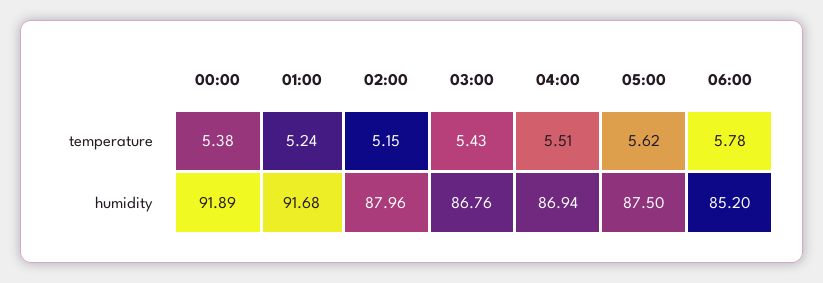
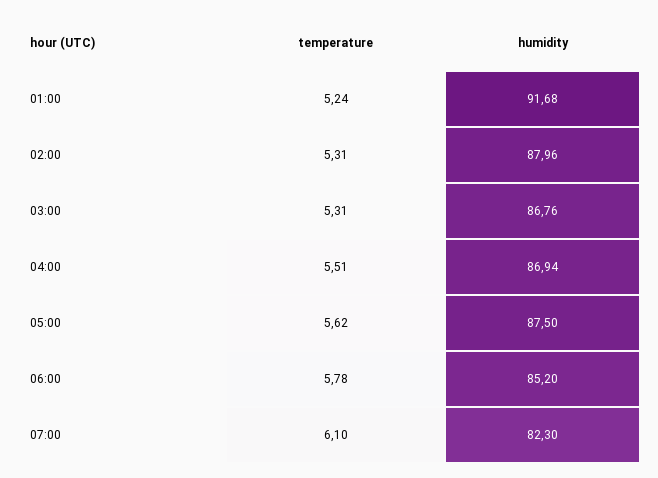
00:00, temperature: 5.38 -> none
02:00, temperature: 5.15 -> 5.31
03:00, temperature: 5.43 -> 5.31
00:00, humidity: 91.89 -> none
07:00, temperature: none -> 6.1
07:00, humidity: none -> 82.3

